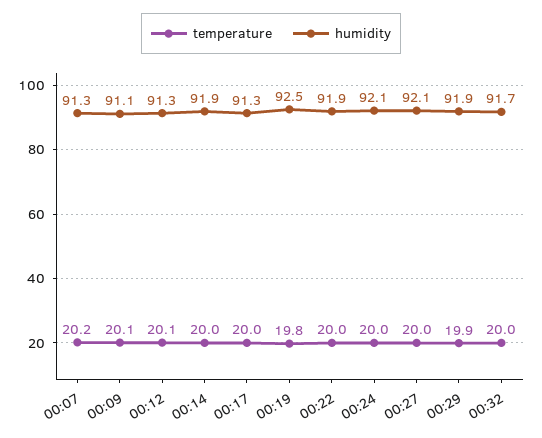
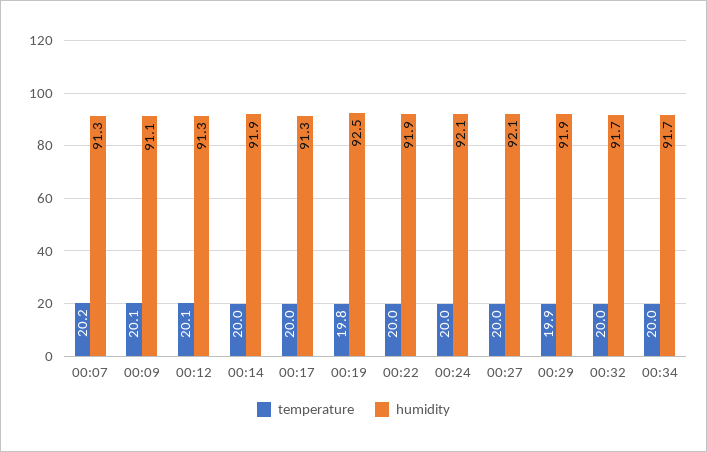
temperature, 00:34: none -> 20
humidity, 00:34: none -> 91.7

